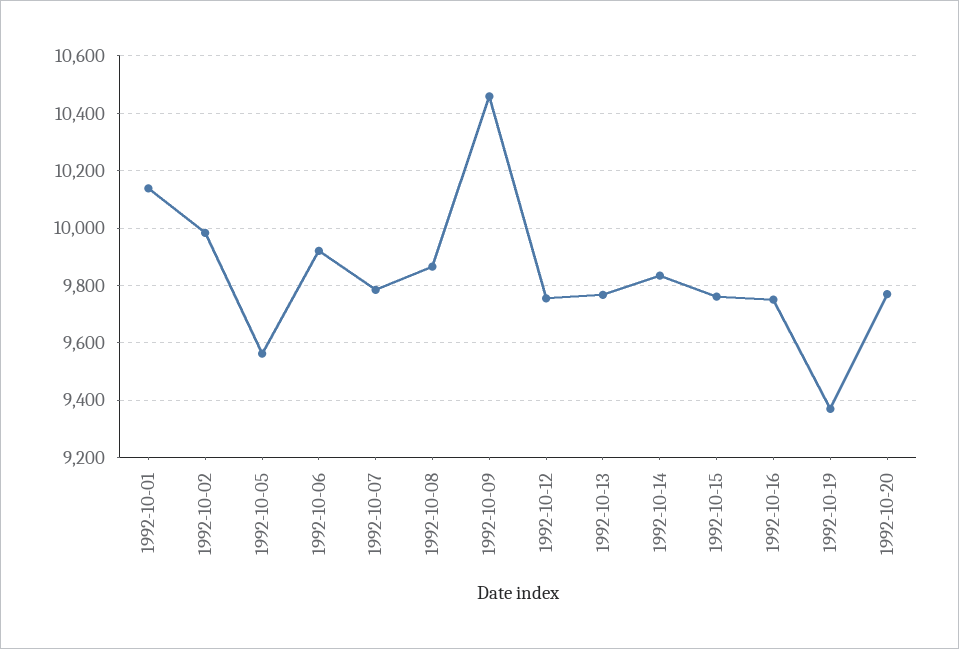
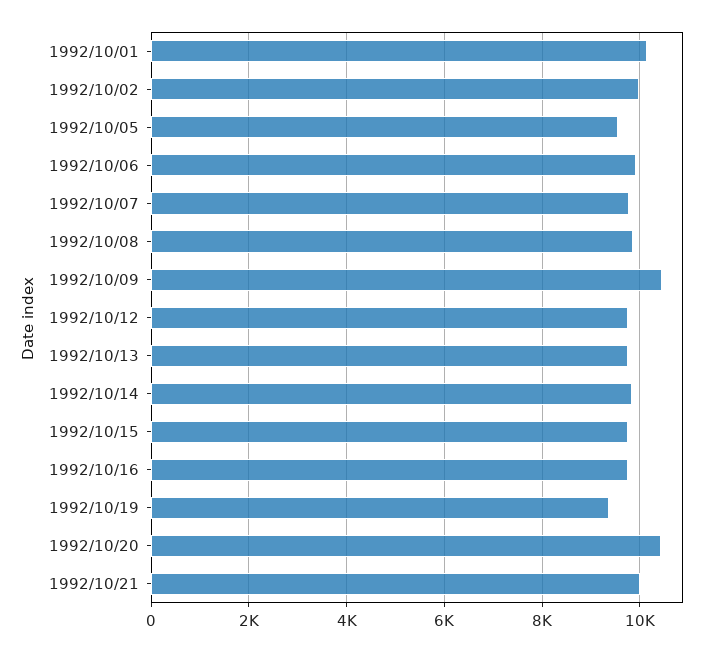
1992-10-20: 9775 -> 10400
1992/10/21: none -> 10000

